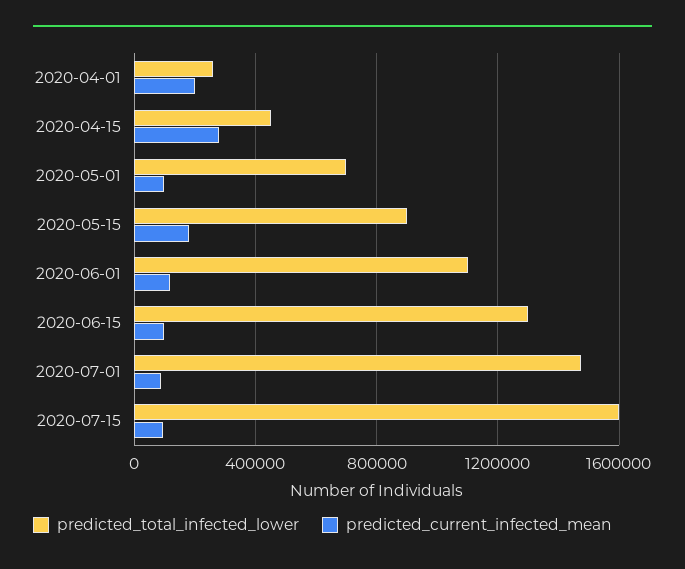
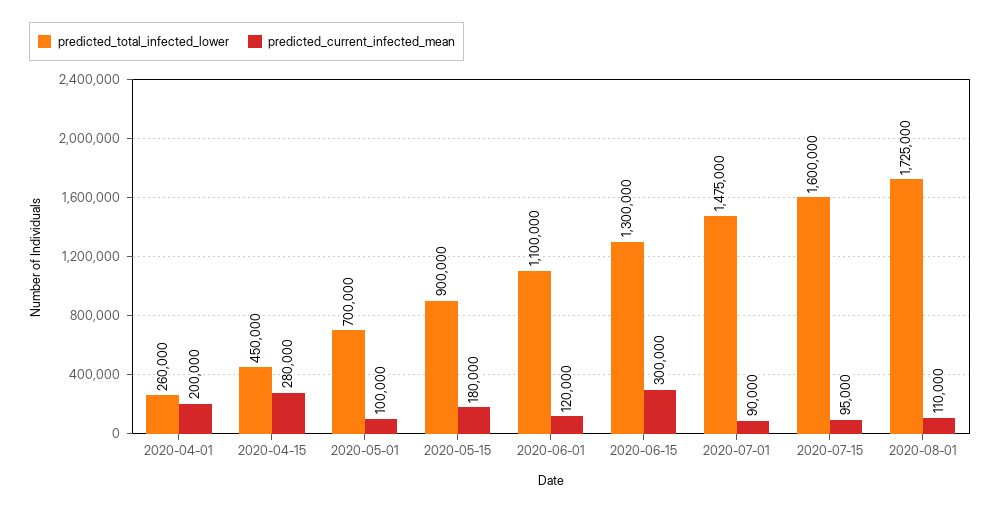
predicted_current_infected_mean, 2020-06-15: 100000 -> 300000
predicted_total_infected_lower, 2020-08-01: none -> 1725000
predicted_current_infected_mean, 2020-08-01: none -> 110000

